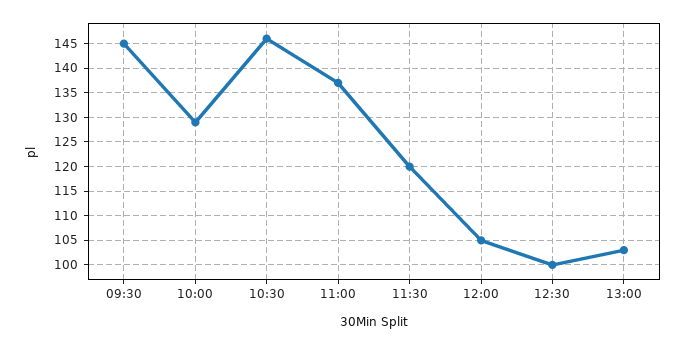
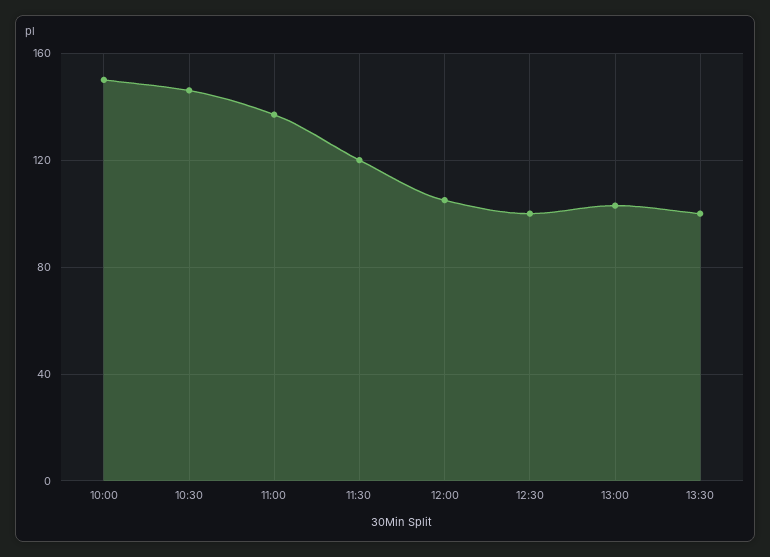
09:30: 145 -> none
10:00: 130 -> 150
13:30: none -> 100

